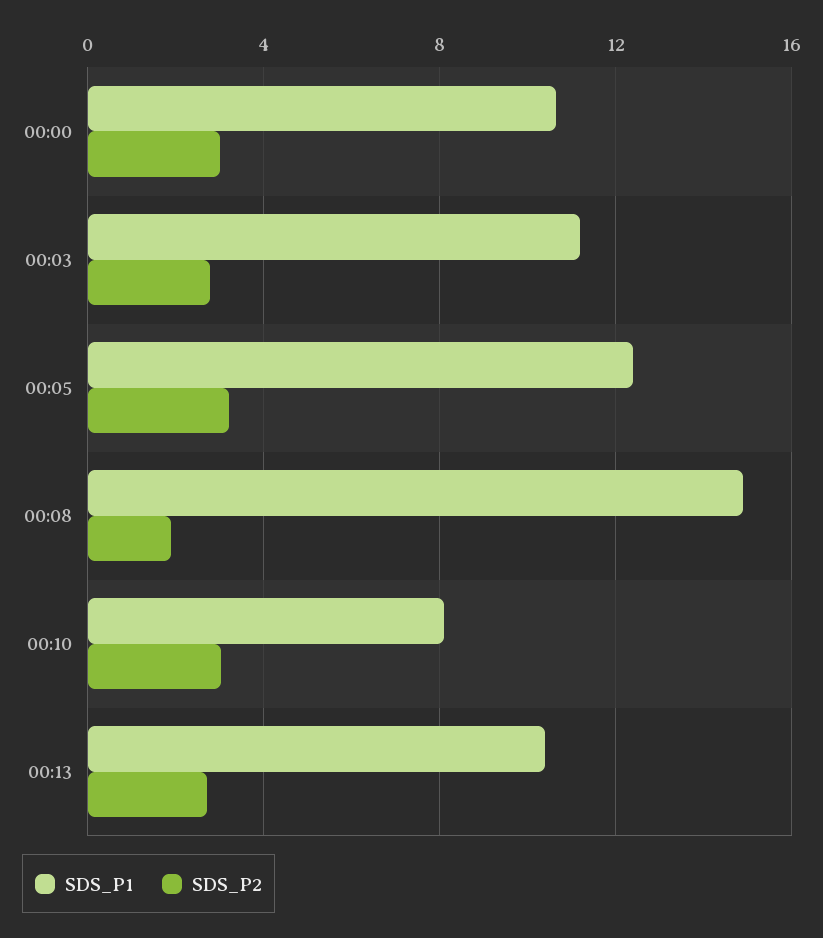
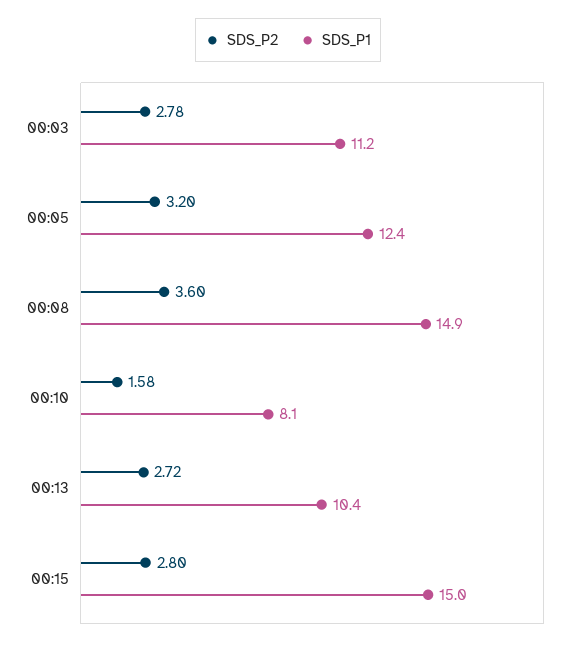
SDS_P1, 00:00: 10.5 -> none
SDS_P2, 00:00: 3 -> none
SDS_P2, 00:08: 2 -> 3.6
SDS_P2, 00:10: 3 -> 1.58
SDS_P2, 00:15: none -> 2.8
SDS_P1, 00:15: none -> 15

